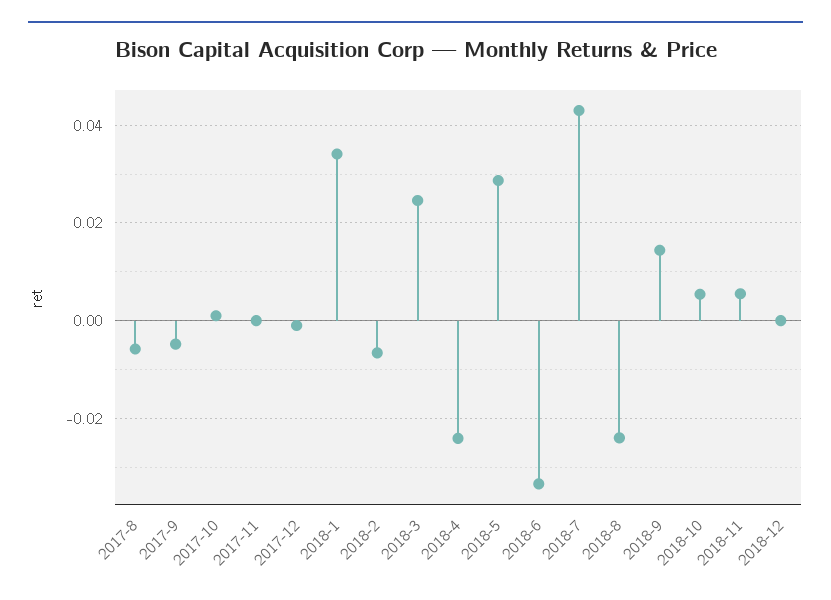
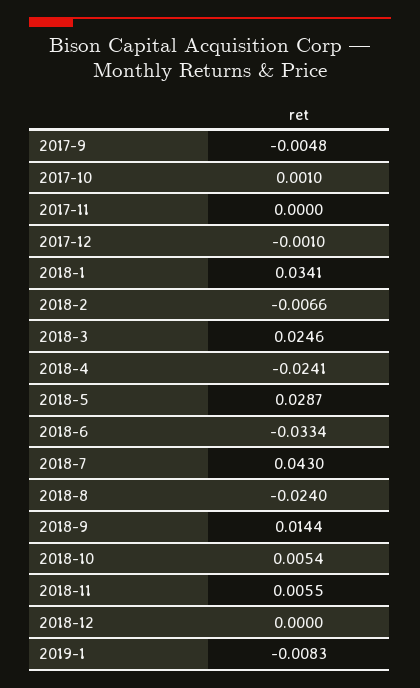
2017-8: -0.006 -> none
2019-1: none -> -0.0083

